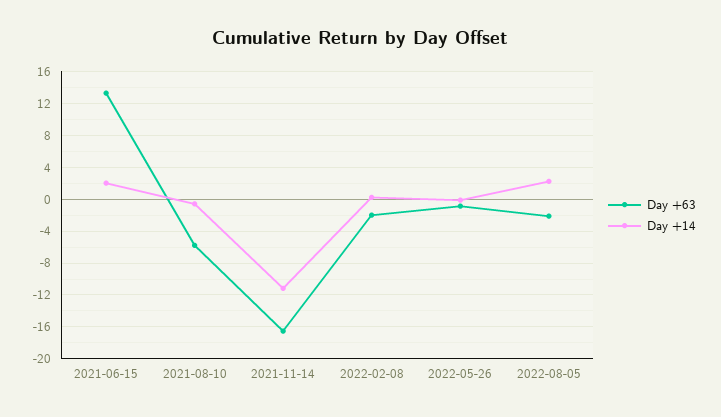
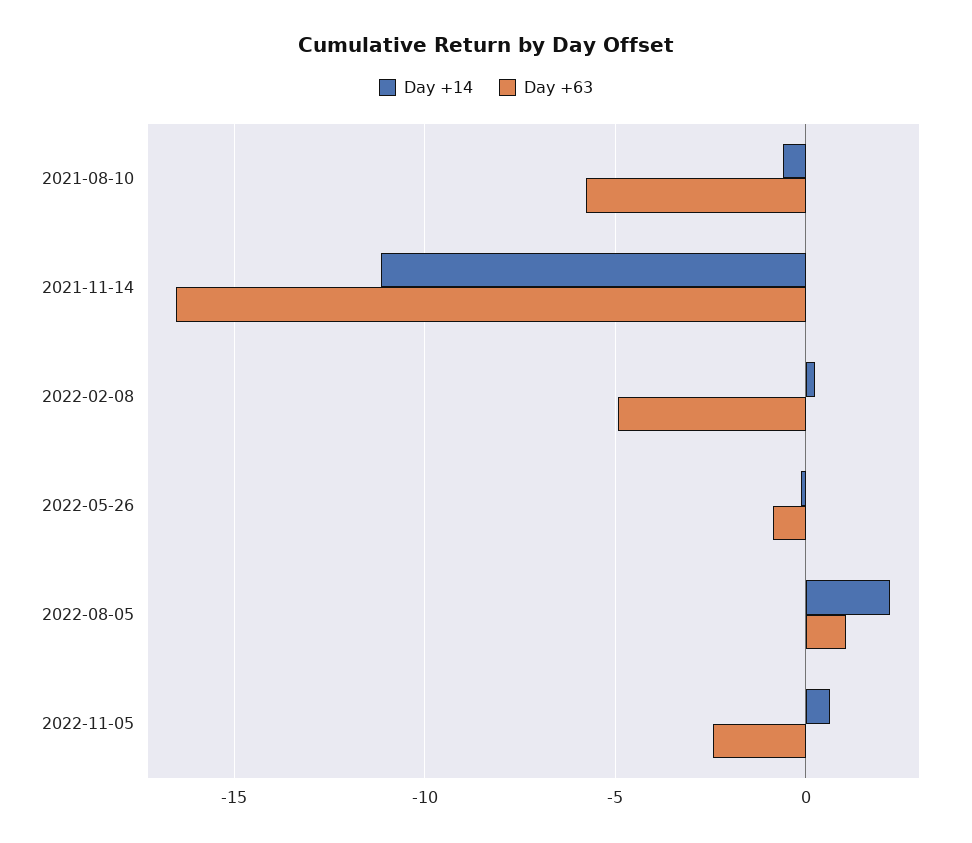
Day +63, 2021-06-15: 13 -> none
Day +14, 2021-06-15: 2 -> none
Day +63, 2022-02-08: -2 -> -5
Day +63, 2022-08-05: -2 -> 1
Day +14, 2022-11-05: none -> 0.5
Day +63, 2022-11-05: none -> -2.5

